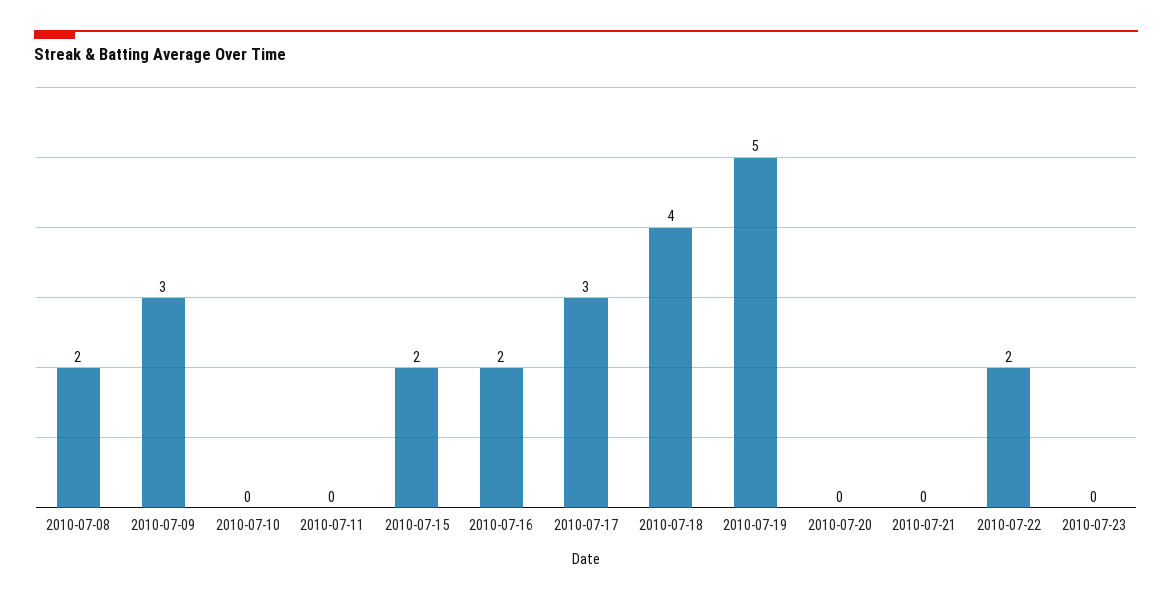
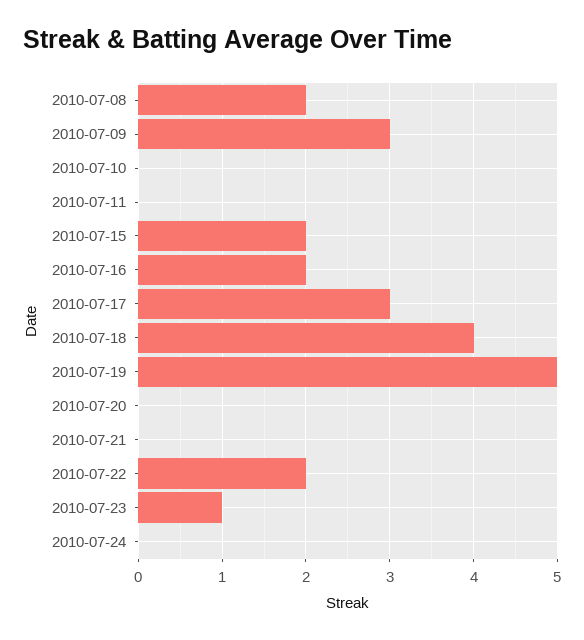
2010-07-23: 0 -> 1
2010-07-24: none -> 0

